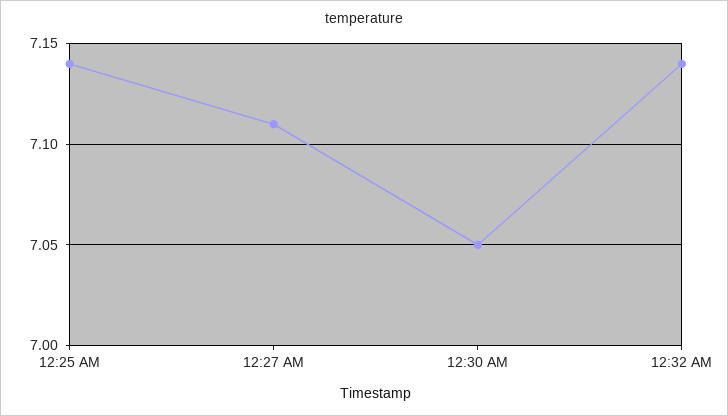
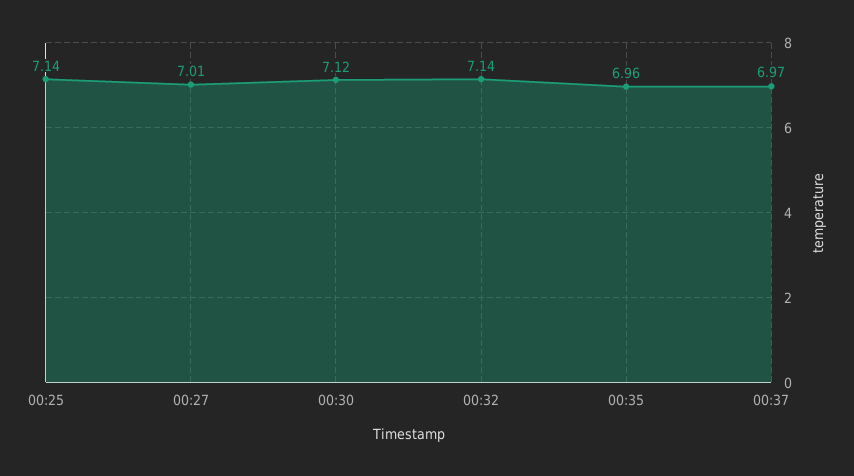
12:27 AM: 7.11 -> 7.01
12:30 AM: 7.05 -> 7.12
00:35: none -> 6.96
00:37: none -> 6.97

